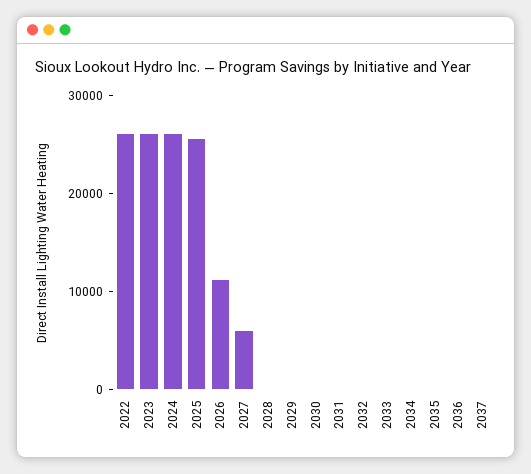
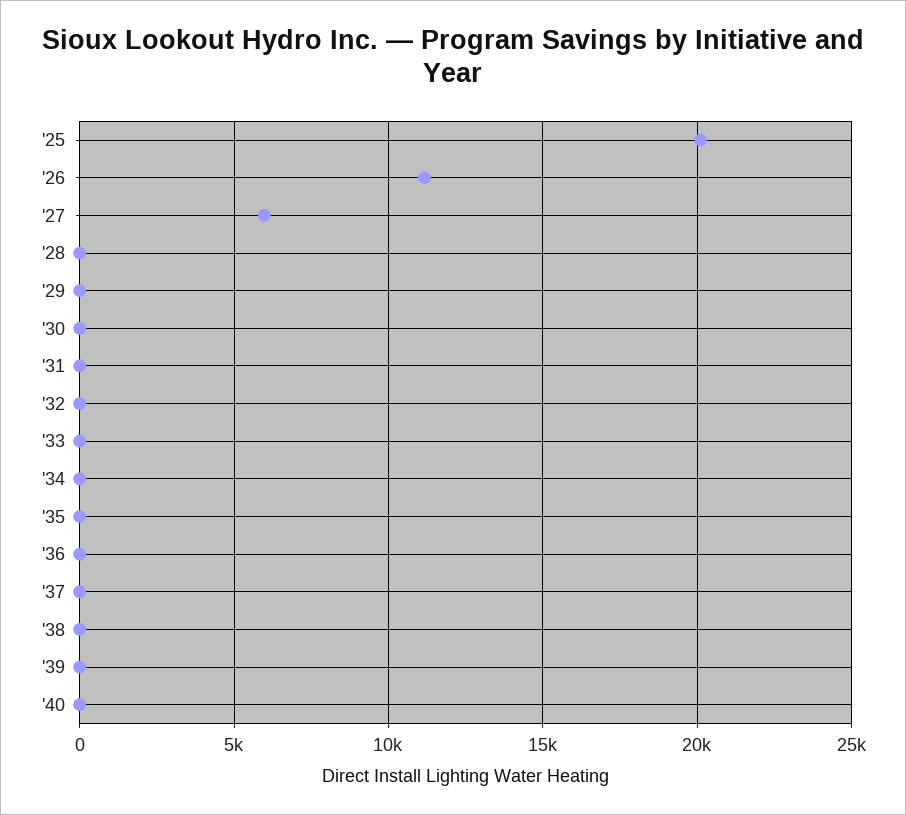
2022: 26000 -> none
2023: 26000 -> none
2024: 26000 -> none
2025: 26000 -> 20000
'38: none -> 0
'39: none -> 0
'40: none -> 0

